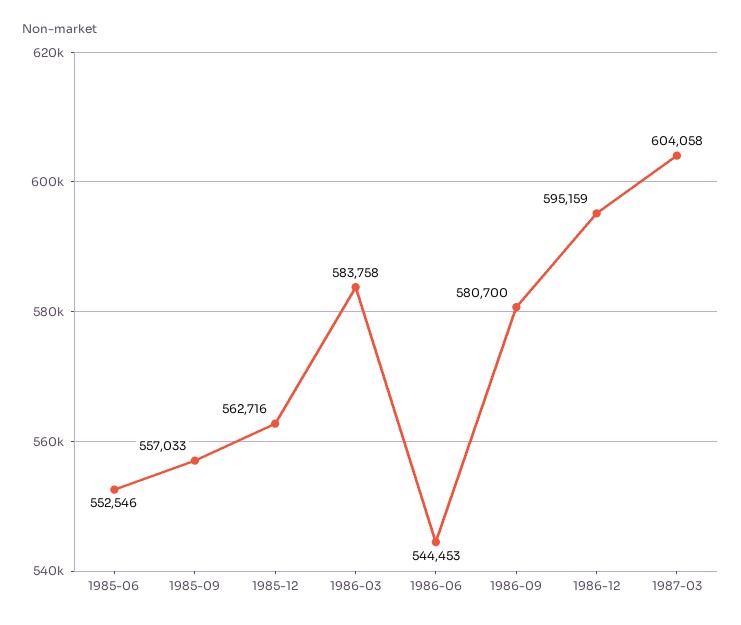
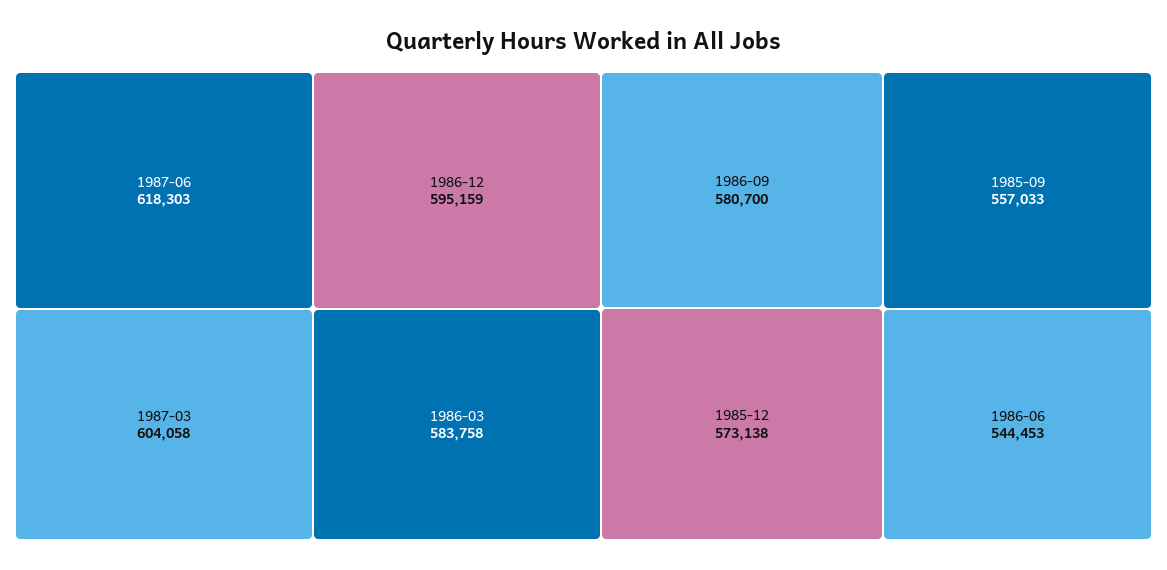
1985-06: 552546 -> none
1985-12: 562716 -> 573138
1987-06: none -> 618303

